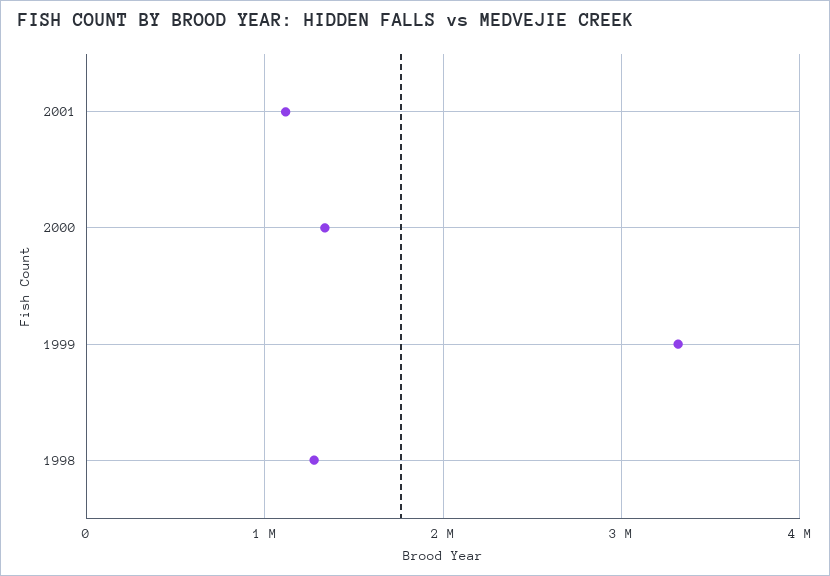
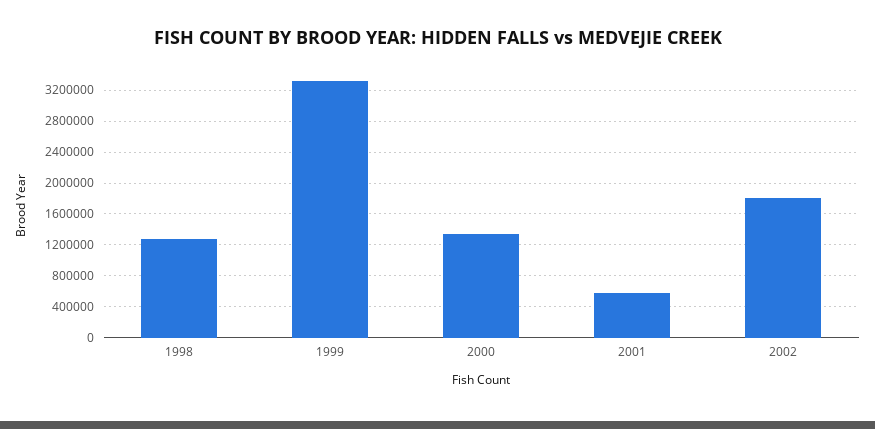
2001: 1100000 -> 600000
2002: none -> 1800000

